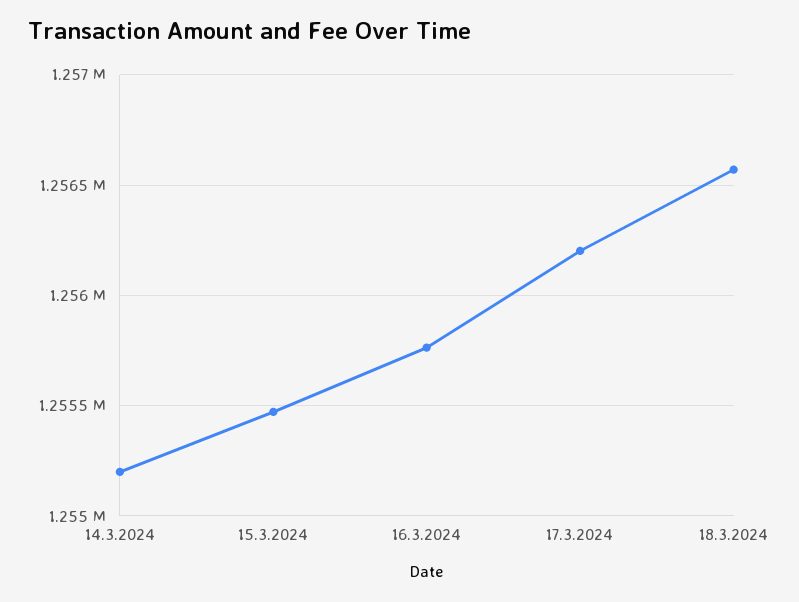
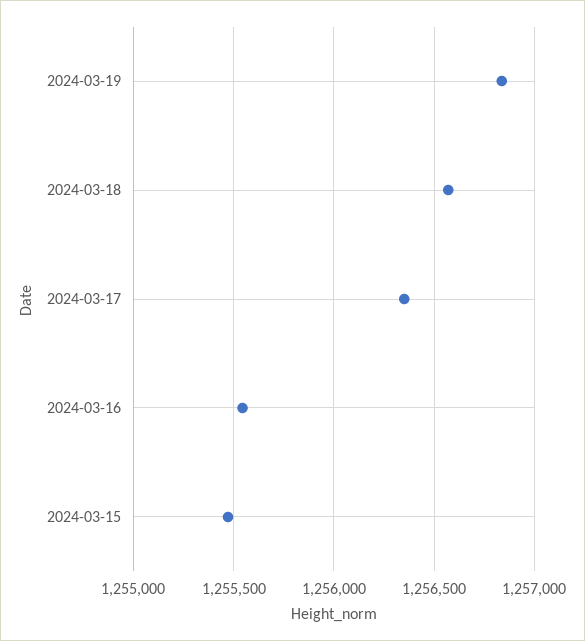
14.3.2024: 1255200 -> none
16.3.2024: 1255750 -> 1255550
17.3.2024: 1256200 -> 1256350
2024-03-19: none -> 1256850

